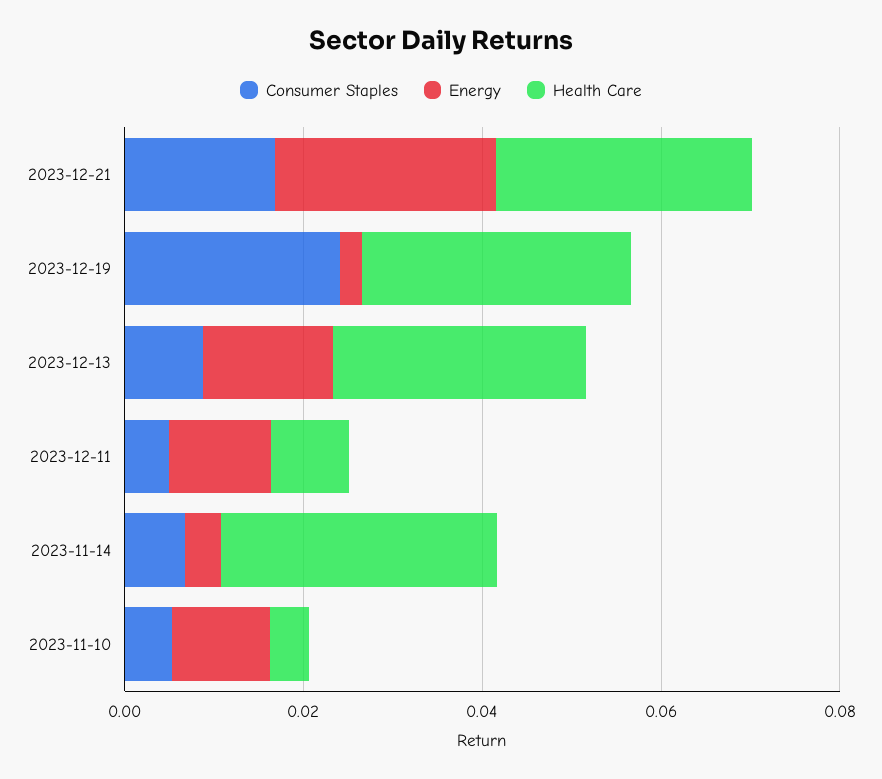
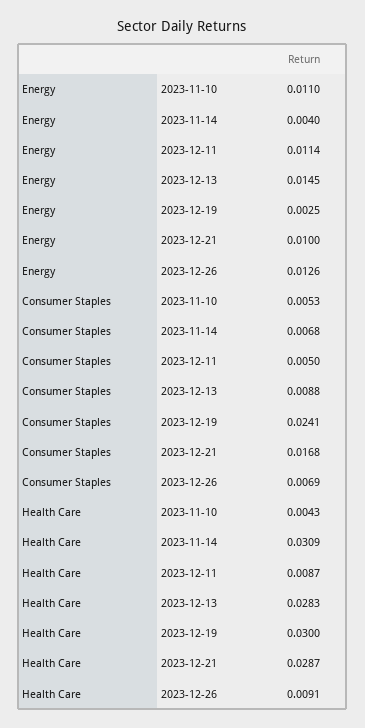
Energy, 2023-12-21: 0.025 -> 0.01
Energy, 2023-12-26: none -> 0.0126
Consumer Staples, 2023-12-26: none -> 0.0069
Health Care, 2023-12-26: none -> 0.0091

